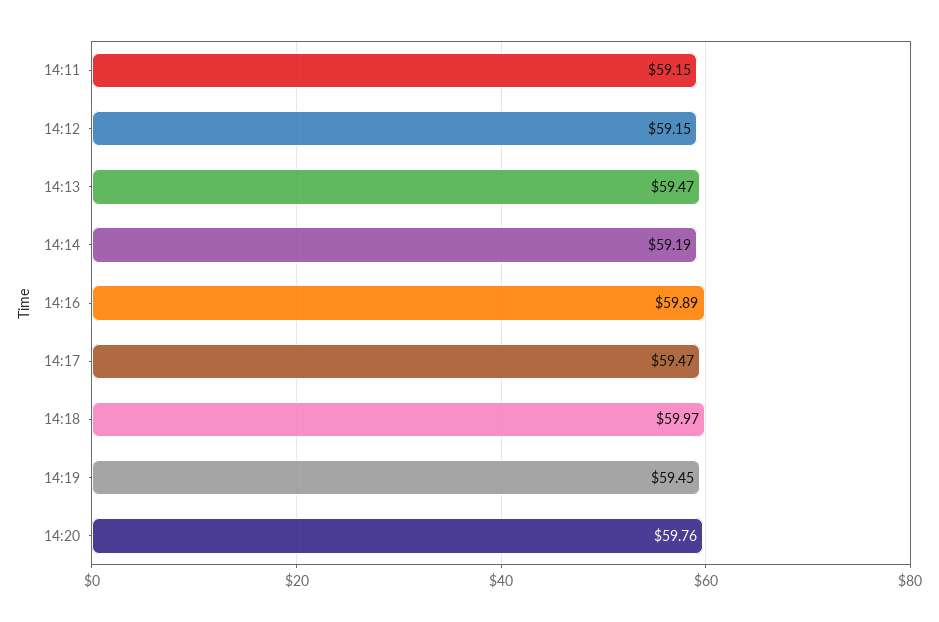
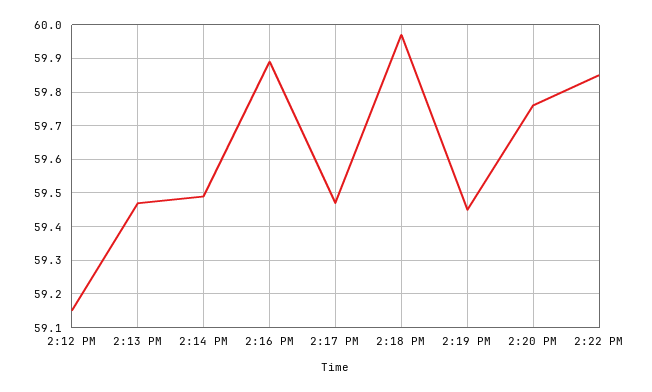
14:11: 59.15 -> none
14:14: 59.19 -> 59.5
2:22 PM: none -> 59.85

